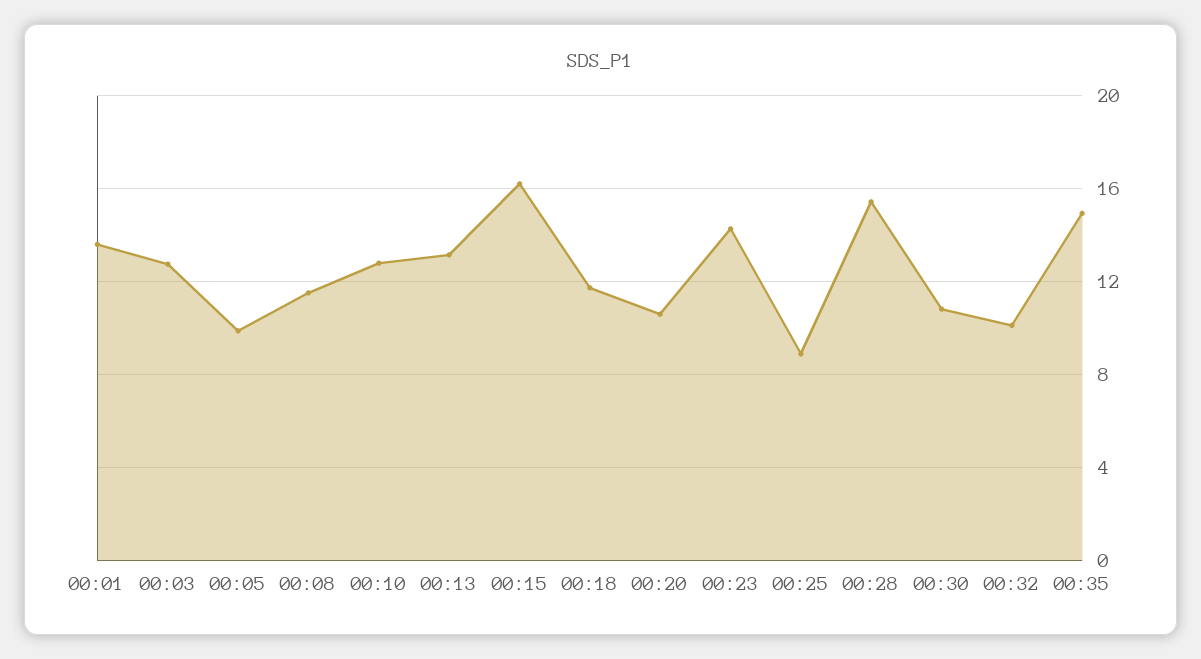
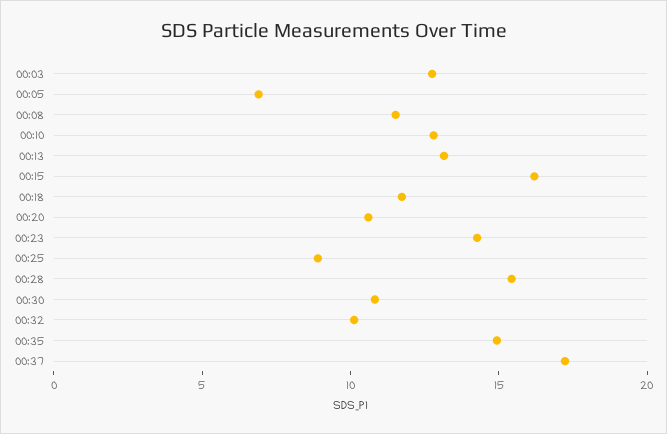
00:01: 13.5 -> none
00:05: 10 -> 7
00:37: none -> 17

